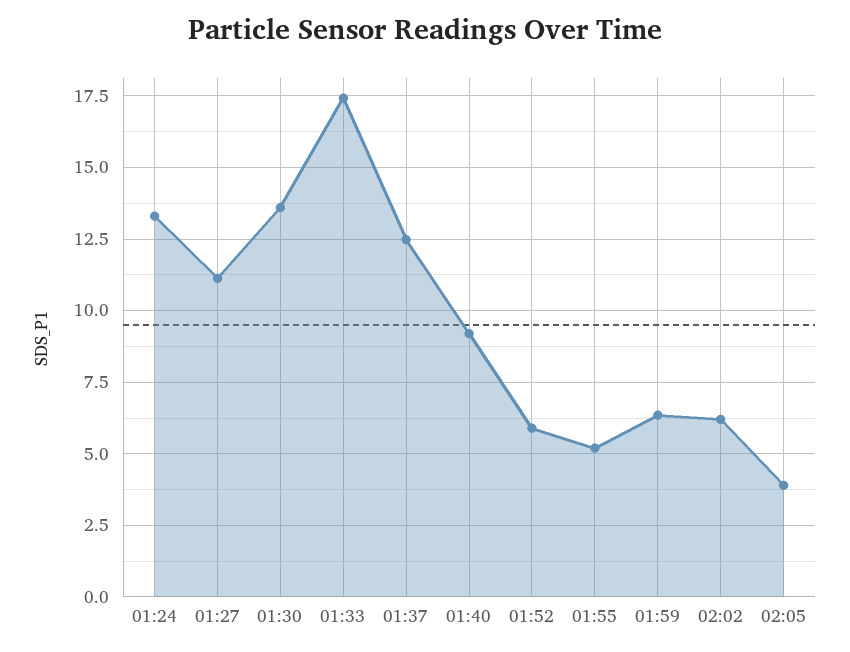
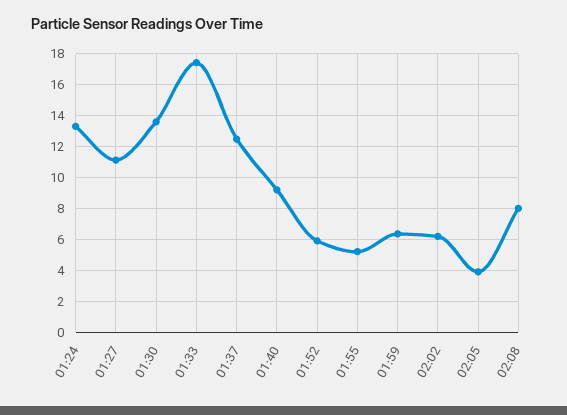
02:08: none -> 8

